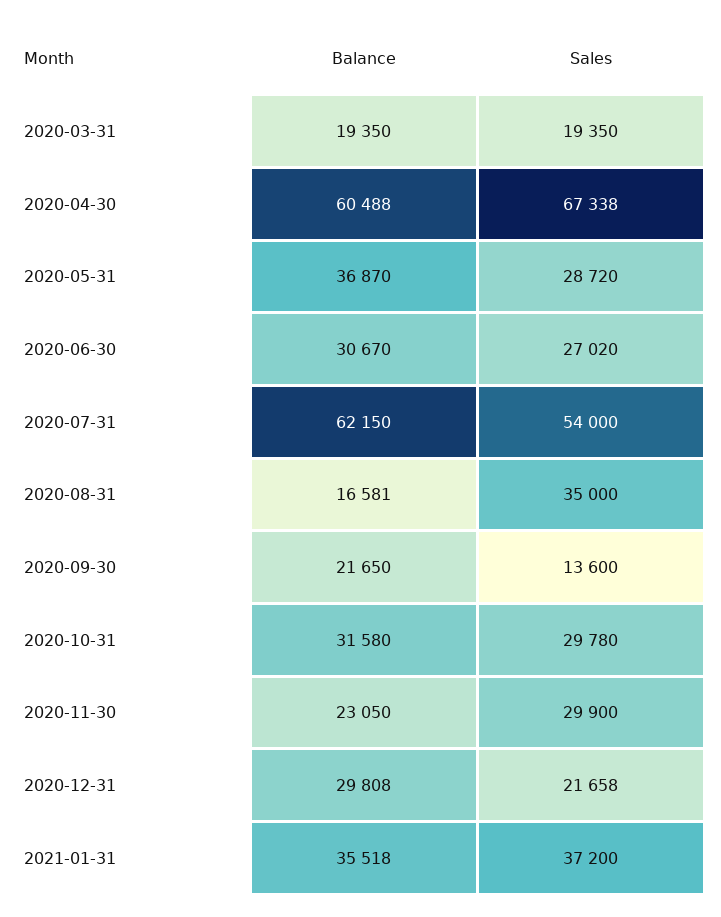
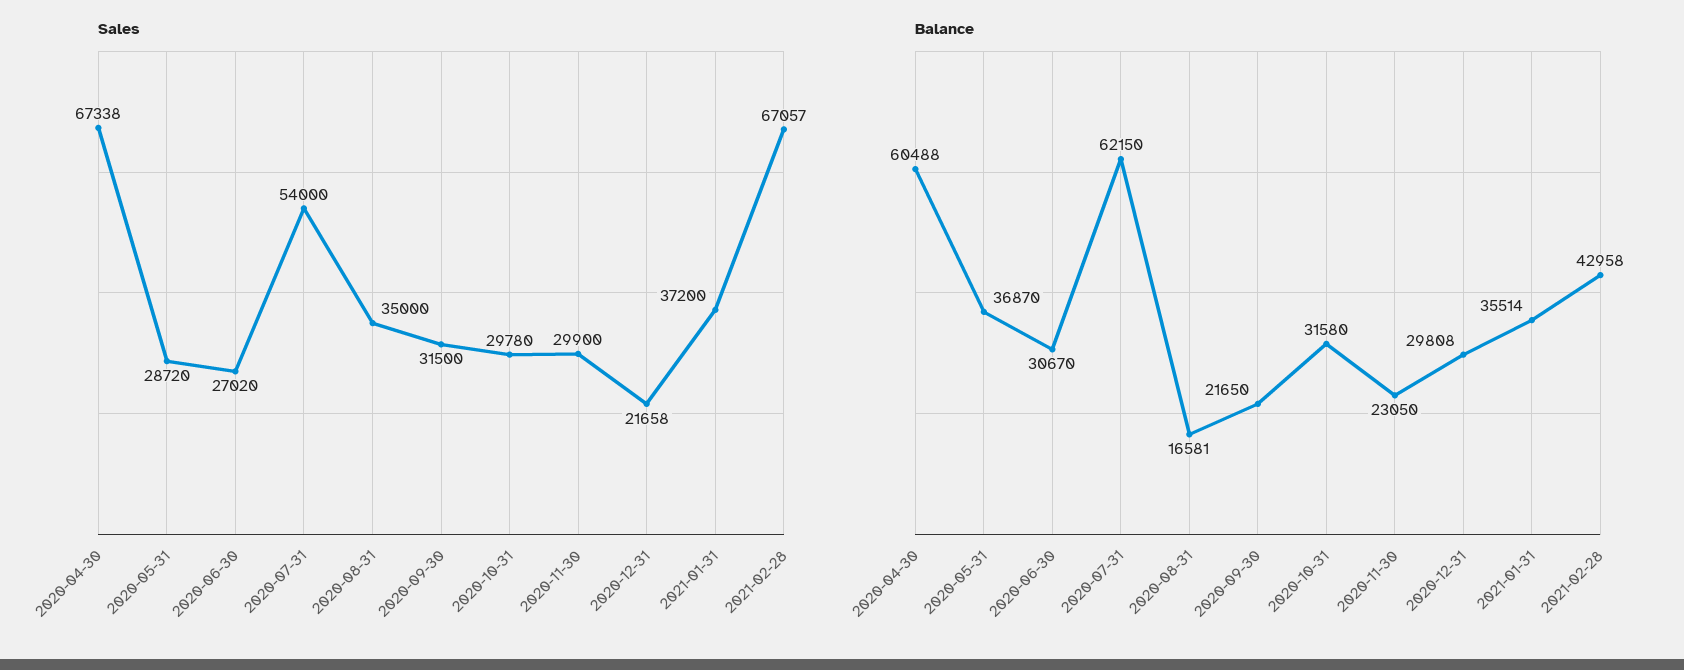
Balance, 2020-03-31: 19350 -> none
Sales, 2020-03-31: 19350 -> none
Sales, 2020-09-30: 13600 -> 31500
Balance, 2021-01-31: 35518 -> 35514
Sales, 2021-02-28: none -> 67057
Balance, 2021-02-28: none -> 42958

